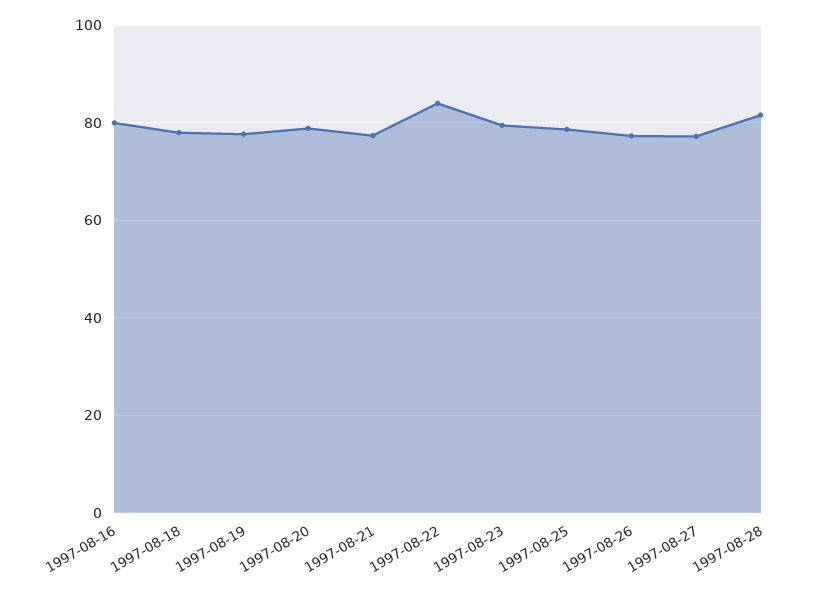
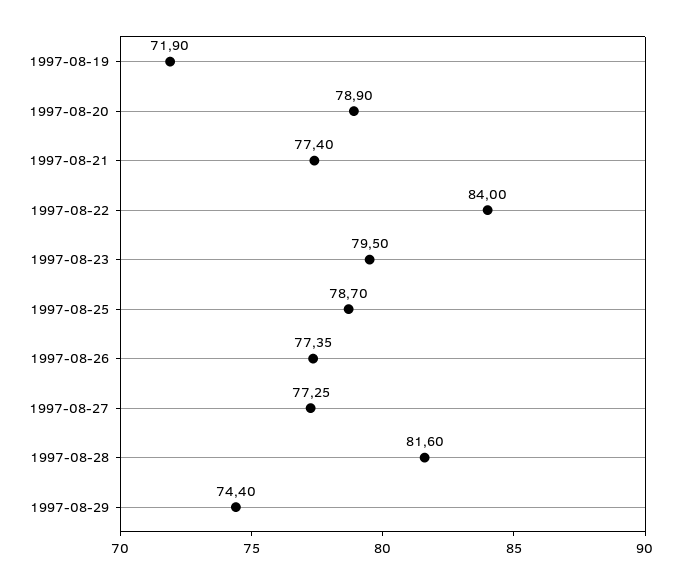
1997-08-16: 80 -> none
1997-08-18: 78 -> none
1997-08-19: 78 -> 71.9
1997-08-29: none -> 74.4

